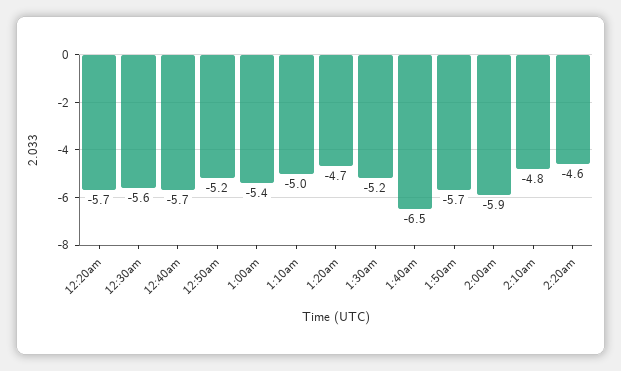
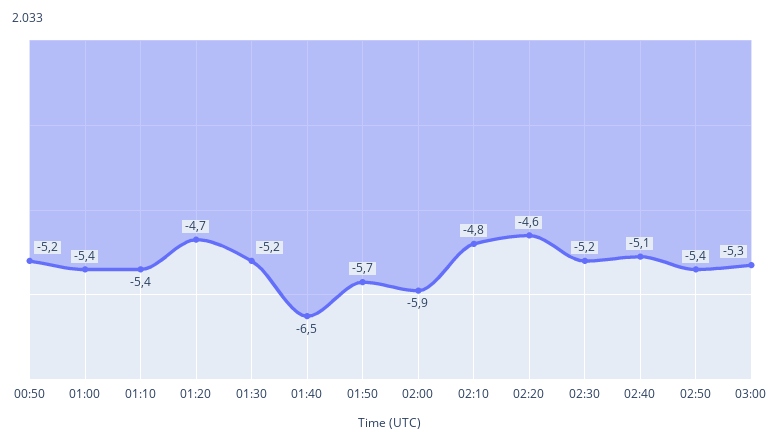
12:20am: -5.7 -> none
12:30am: -5.6 -> none
12:40am: -5.7 -> none
1:10am: -5 -> -5.4
02:30: none -> -5.2
02:40: none -> -5.1
02:50: none -> -5.4
03:00: none -> -5.3

